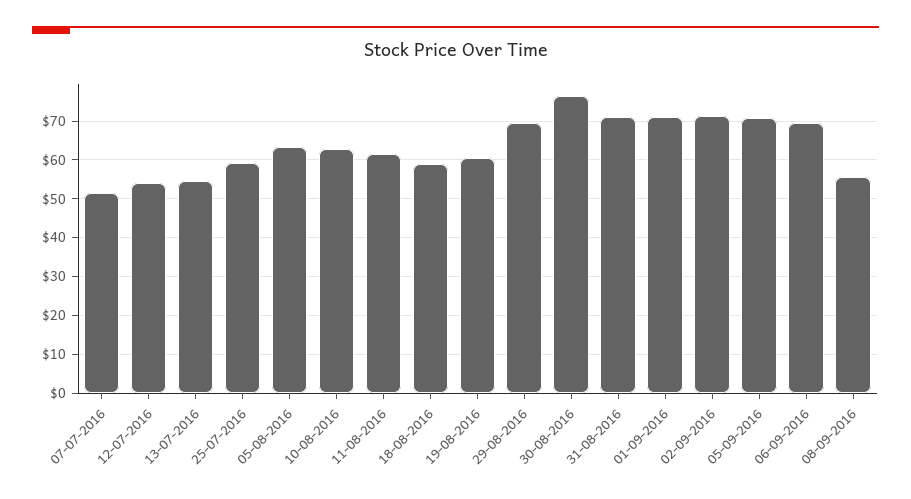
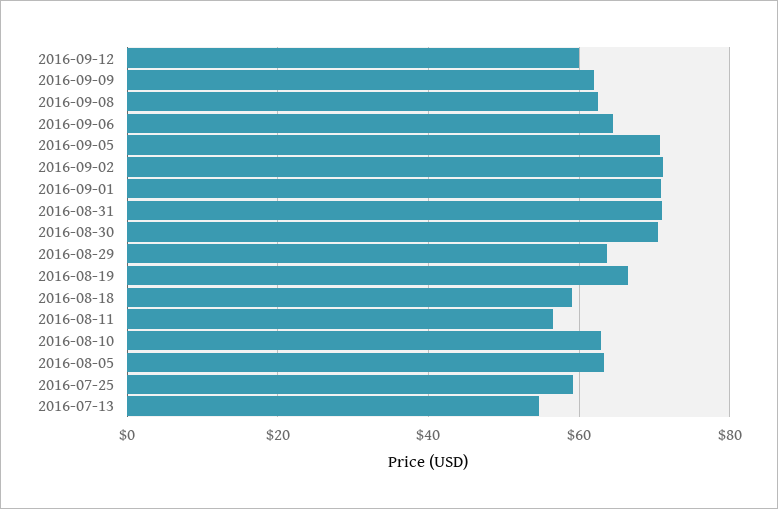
07-07-2016: 52 -> none
12-07-2016: 54 -> none
11-08-2016: 62 -> 56
19-08-2016: 60 -> 66
29-08-2016: 70 -> 64
30-08-2016: 76 -> 70
06-09-2016: 70 -> 64
08-09-2016: 56 -> 62
2016-09-12: none -> 60
2016-09-09: none -> 62

